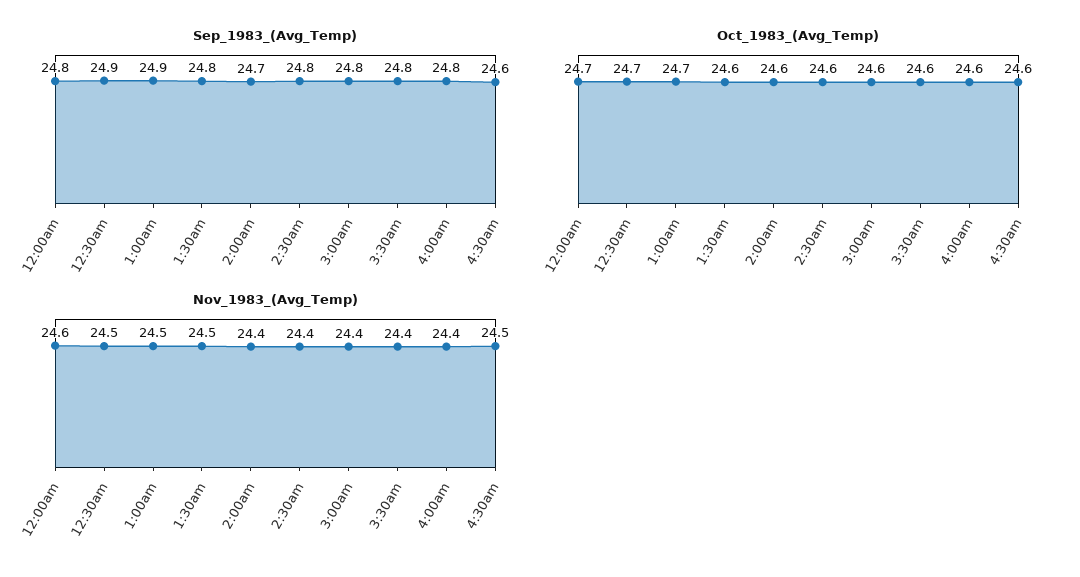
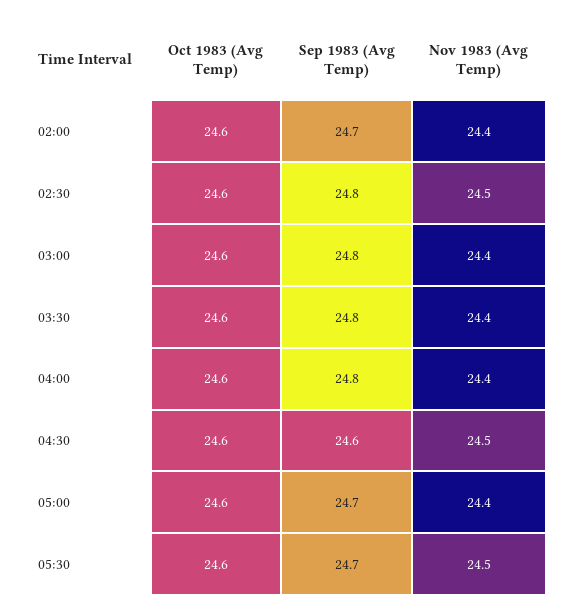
Sep_1983_(Avg_Temp), 12:00am: 24.8 -> none
Sep_1983_(Avg_Temp), 12:30am: 24.9 -> none
Sep_1983_(Avg_Temp), 1:00am: 24.9 -> none
Sep_1983_(Avg_Temp), 1:30am: 24.8 -> none
Oct_1983_(Avg_Temp), 12:00am: 24.7 -> none
Oct_1983_(Avg_Temp), 12:30am: 24.7 -> none
Oct_1983_(Avg_Temp), 1:00am: 24.7 -> none
Oct_1983_(Avg_Temp), 1:30am: 24.6 -> none
Nov_1983_(Avg_Temp), 12:00am: 24.6 -> none
Nov_1983_(Avg_Temp), 12:30am: 24.5 -> none
Nov_1983_(Avg_Temp), 1:00am: 24.5 -> none
Nov_1983_(Avg_Temp), 1:30am: 24.5 -> none
Nov_1983_(Avg_Temp), 2:30am: 24.4 -> 24.5
Oct_1983_(Avg_Temp), 05:00: none -> 24.6
Sep_1983_(Avg_Temp), 05:00: none -> 24.7
Nov_1983_(Avg_Temp), 05:00: none -> 24.4
Oct_1983_(Avg_Temp), 05:30: none -> 24.6
Sep_1983_(Avg_Temp), 05:30: none -> 24.7
Nov_1983_(Avg_Temp), 05:30: none -> 24.5

